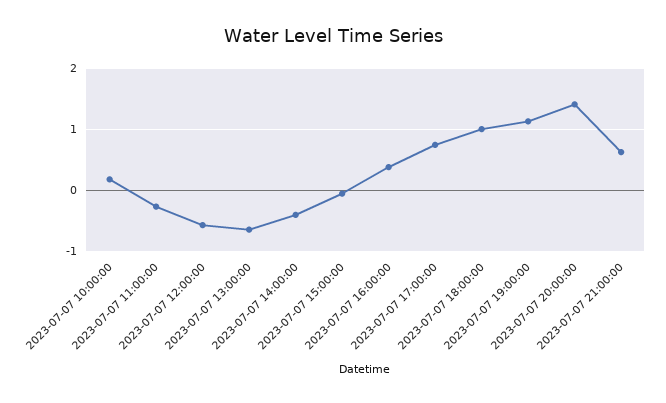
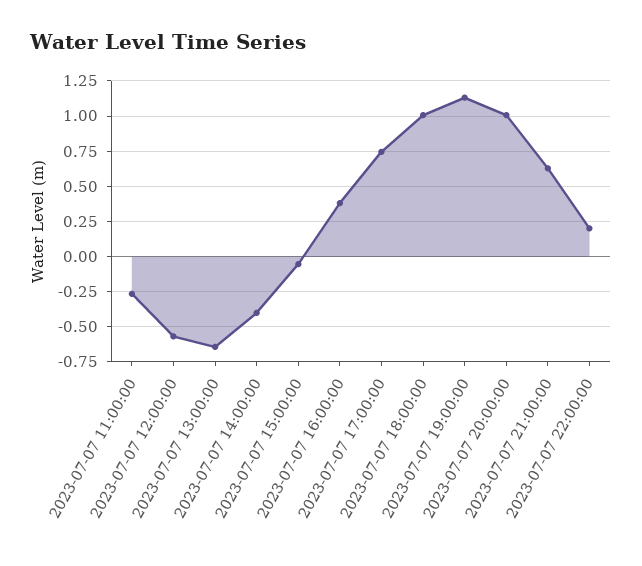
2023-07-07 10:00:00: 0.2 -> none
2023-07-07 20:00:00: 1.4 -> 1
2023-07-07 22:00:00: none -> 0.2

